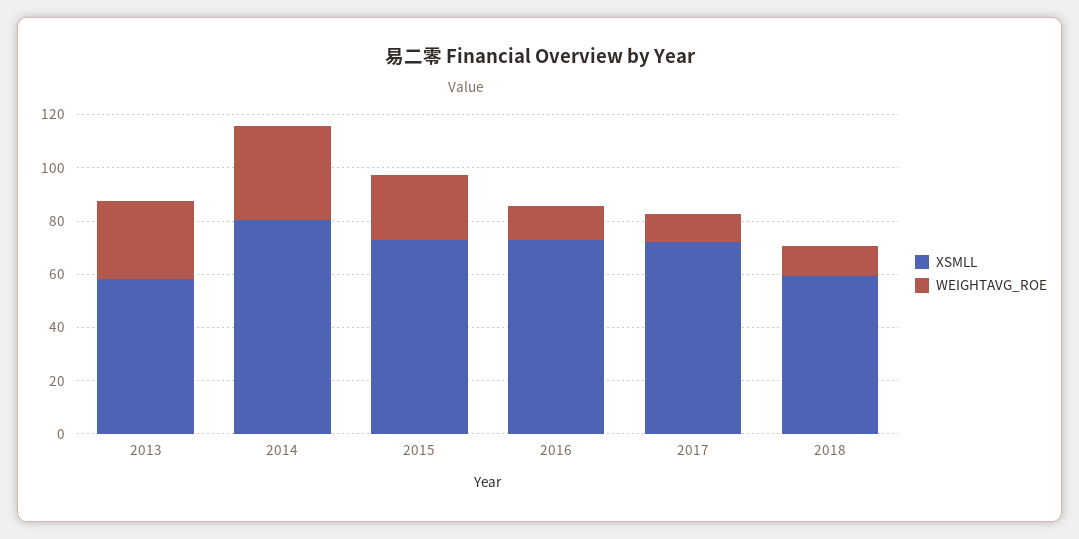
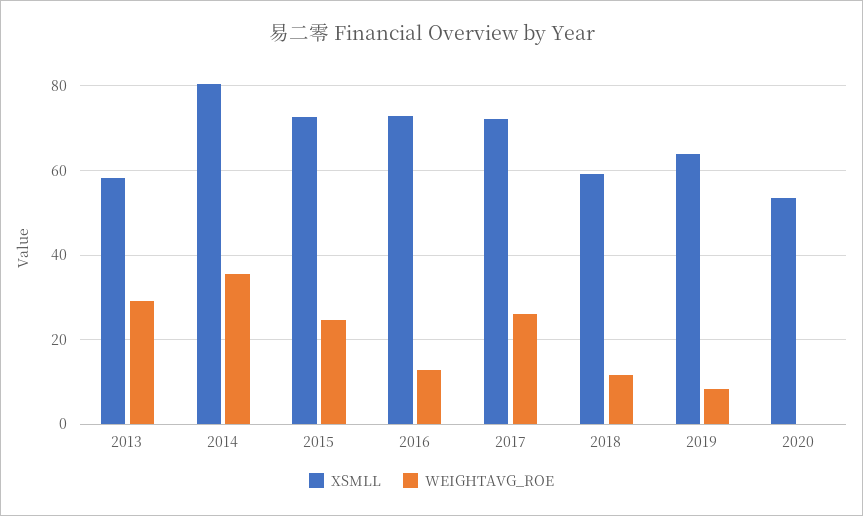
WEIGHTAVG_ROE, 2017: 10 -> 26
XSMLL, 2019: none -> 64
WEIGHTAVG_ROE, 2019: none -> 8
XSMLL, 2020: none -> 54
WEIGHTAVG_ROE, 2020: none -> 0

